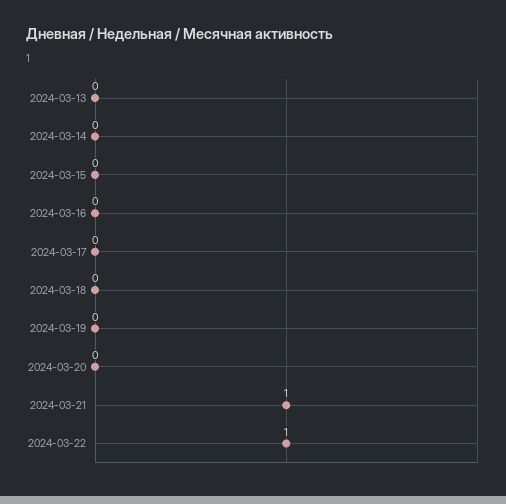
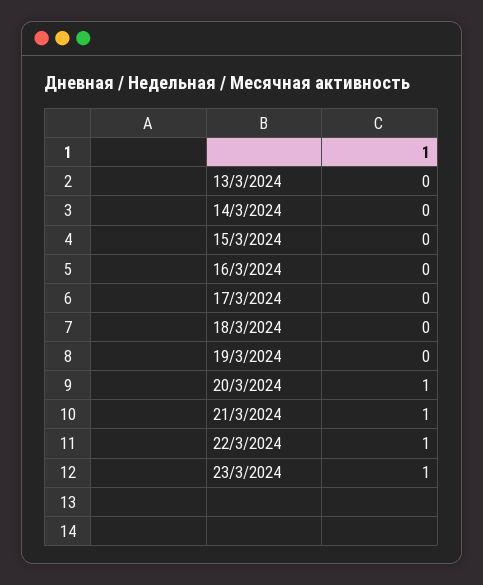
2024-03-20: 0 -> 1
23/3/2024: none -> 1

